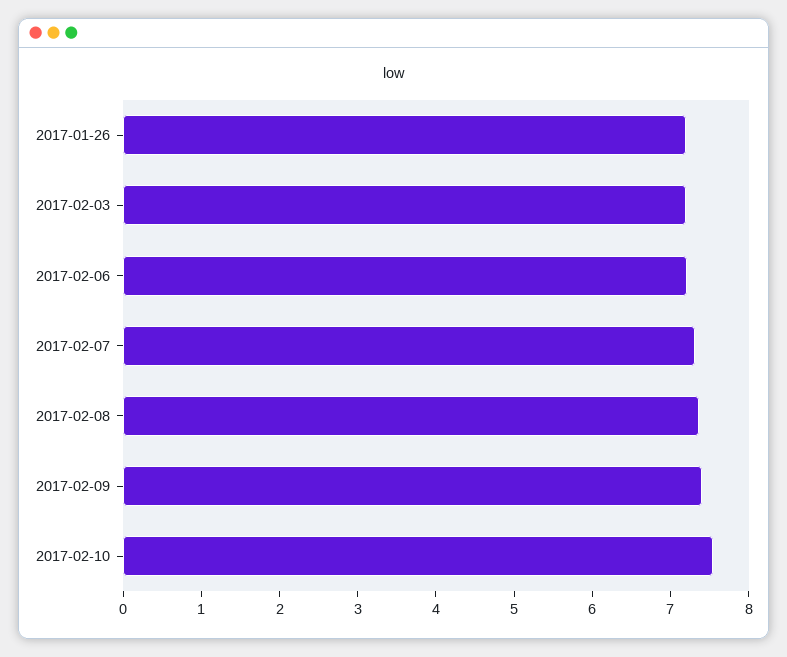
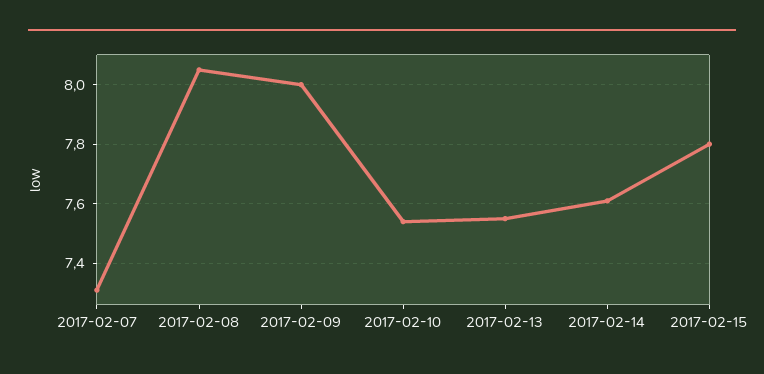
2017-01-26: 7.2 -> none
2017-02-03: 7.2 -> none
2017-02-06: 7.2 -> none
2017-02-08: 7.4 -> 8.05
2017-02-09: 7.4 -> 8
2017-02-13: none -> 7.55
2017-02-14: none -> 7.6
2017-02-15: none -> 7.8

